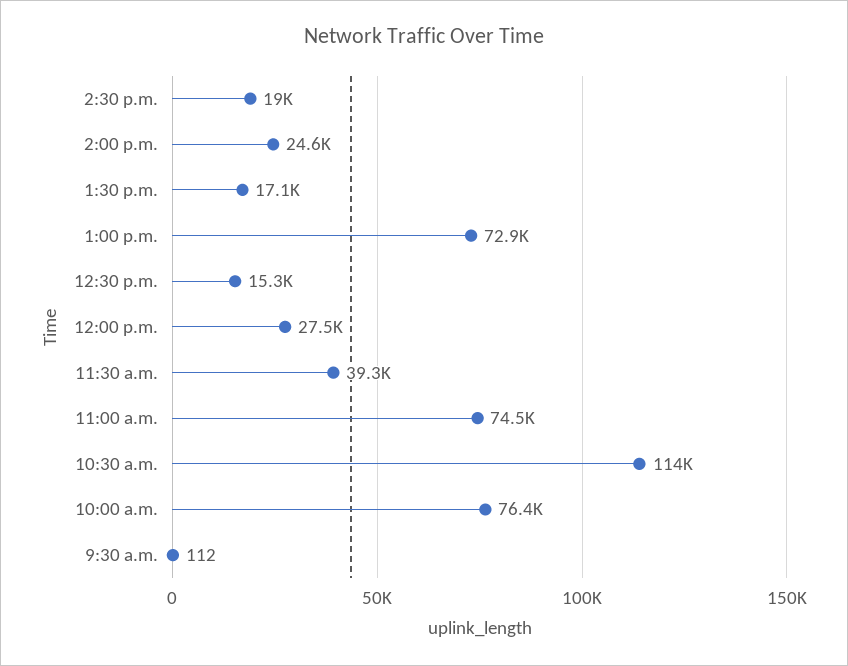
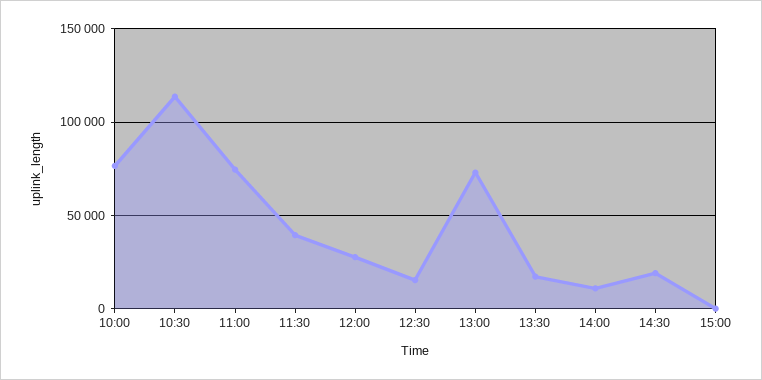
2:00 p.m.: 24600 -> 10000
9:30 a.m.: 112 -> none
15:00: none -> 0

